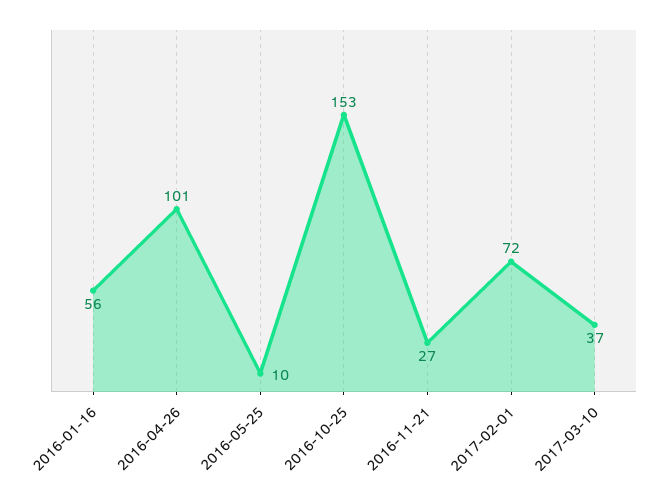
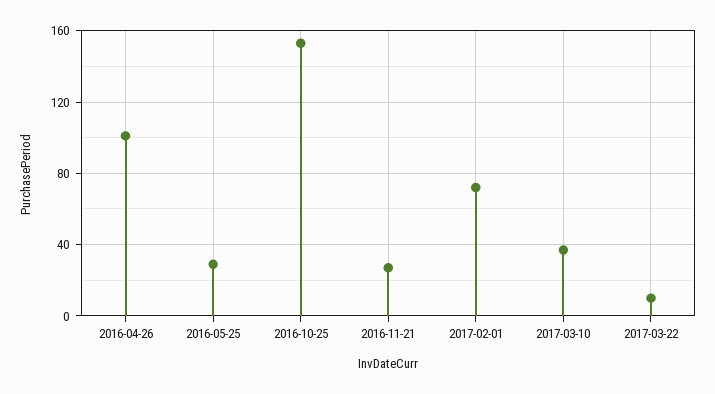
2016-01-16: 56 -> none
2016-05-25: 10 -> 30
2017-03-22: none -> 10

